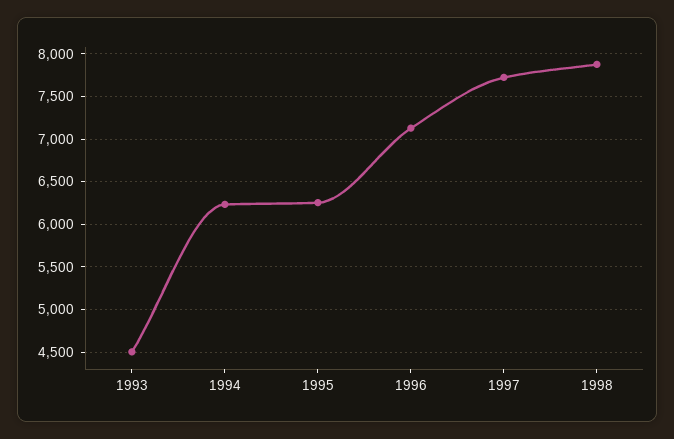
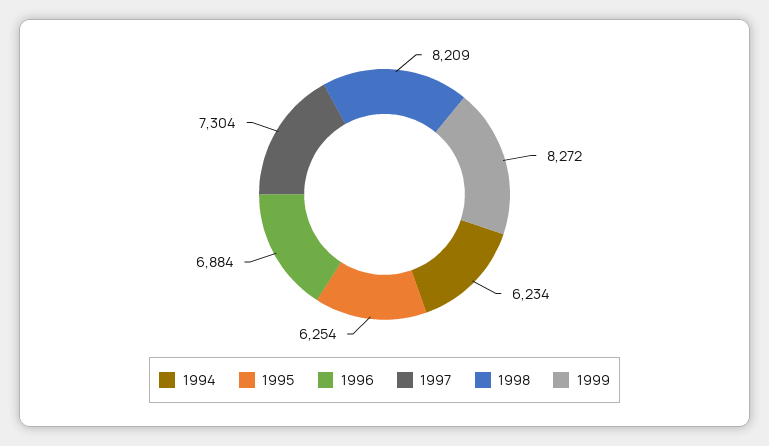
1993: 4500 -> none
1996: 7100 -> 6884
1997: 7700 -> 7304
1998: 7900 -> 8209
1999: none -> 8272

